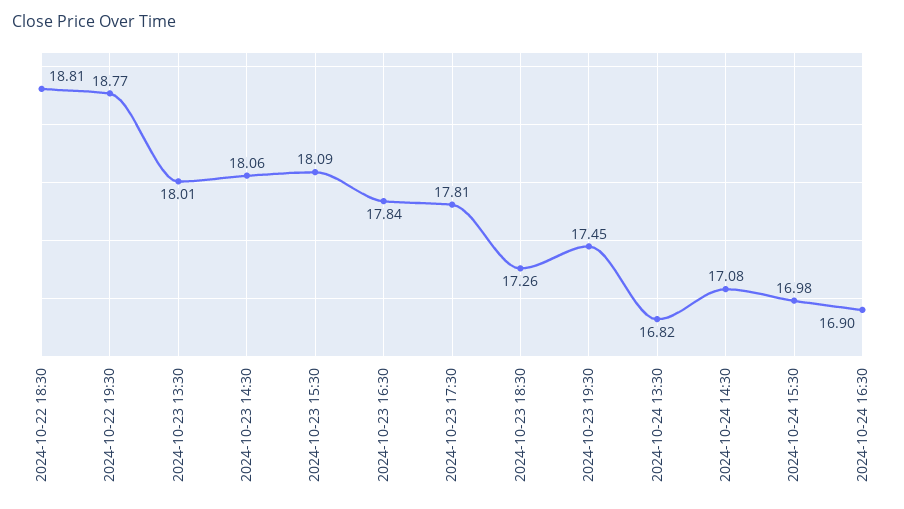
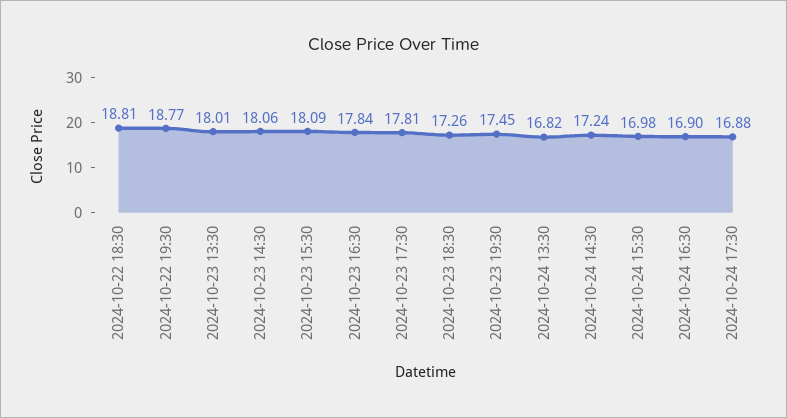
2024-10-24 14:30: 17.08 -> 17.24
2024-10-24 17:30: none -> 16.88

